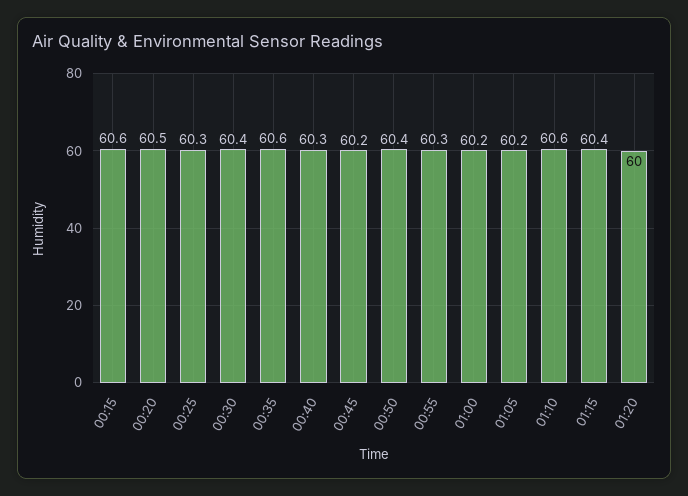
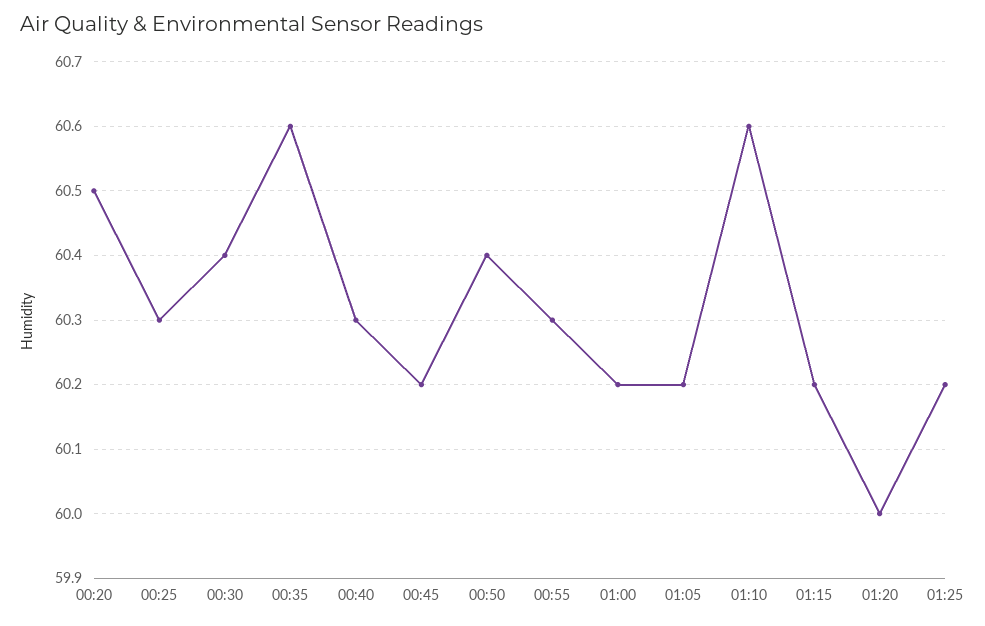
00:15: 60.6 -> none
01:15: 60.4 -> 60.2
01:25: none -> 60.2

